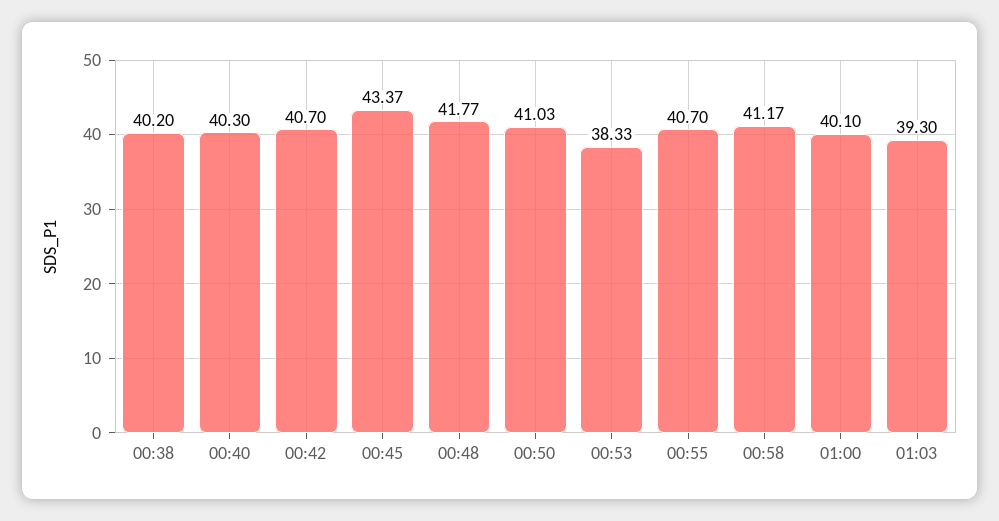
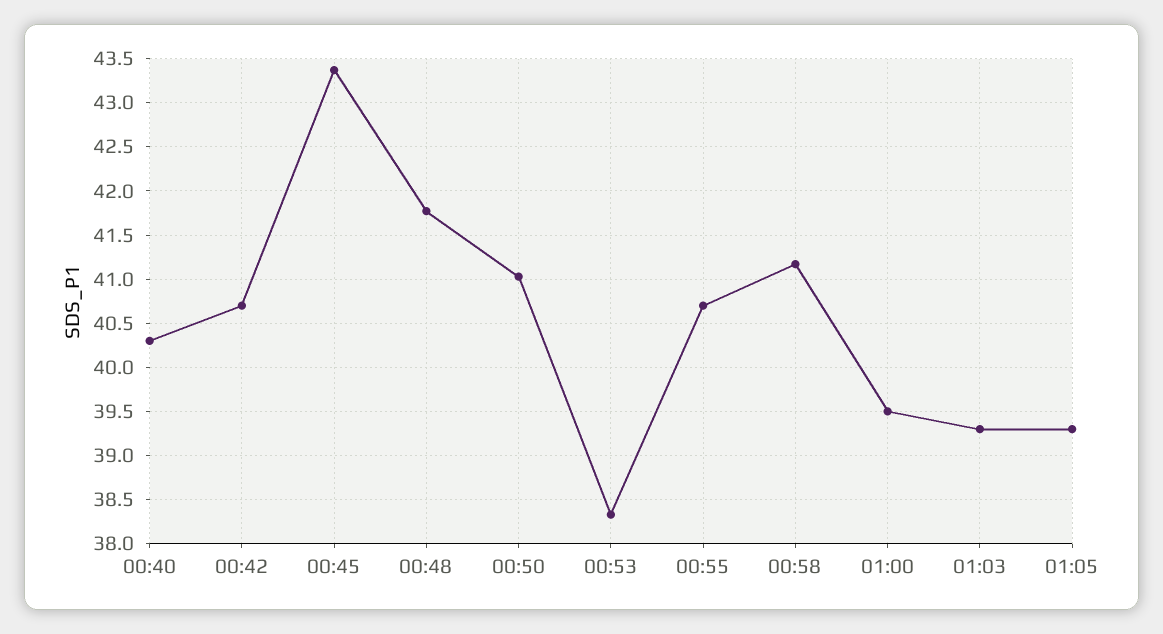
00:38: 40.2 -> none
01:00: 40.1 -> 39.5
01:05: none -> 39.3

